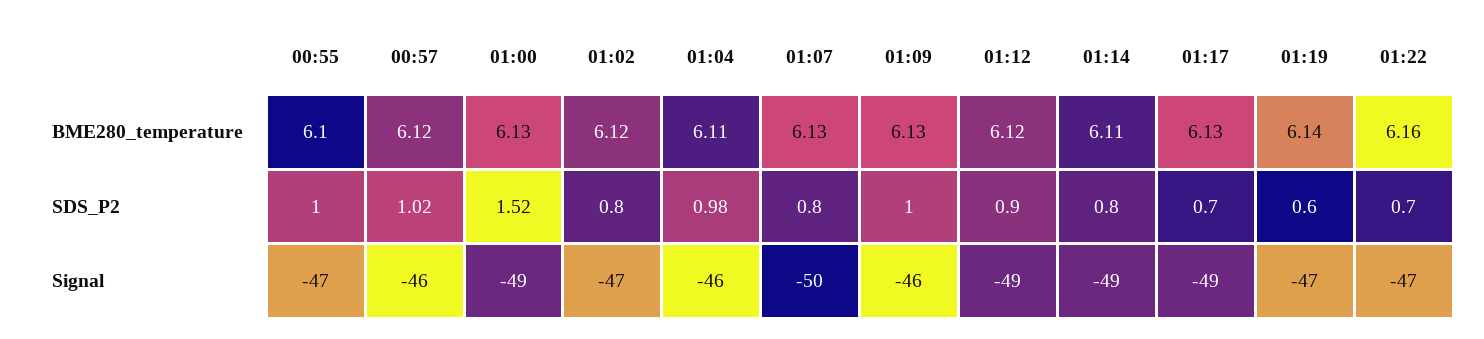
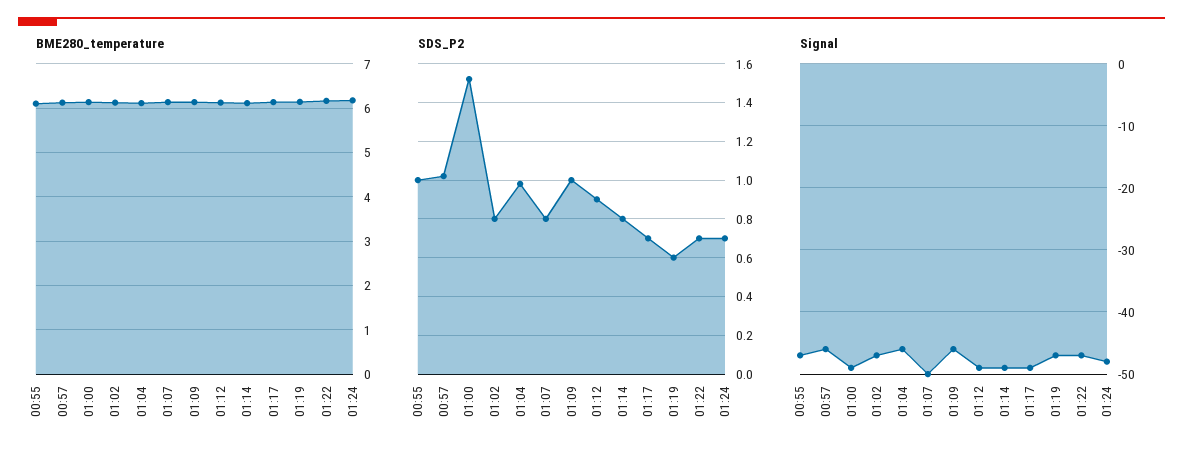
BME280_temperature, 01:24: none -> 6.2
SDS_P2, 01:24: none -> 0.7
Signal, 01:24: none -> -48

